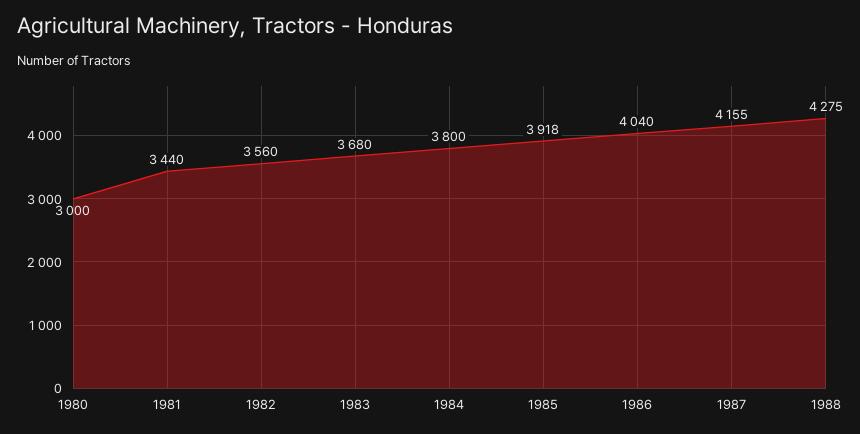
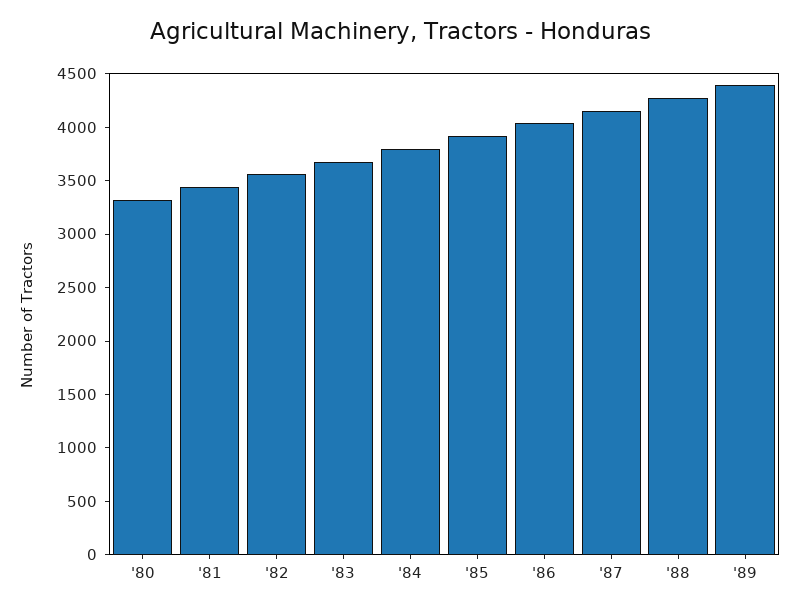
1980: 3000 -> 3300
'89: none -> 4400

